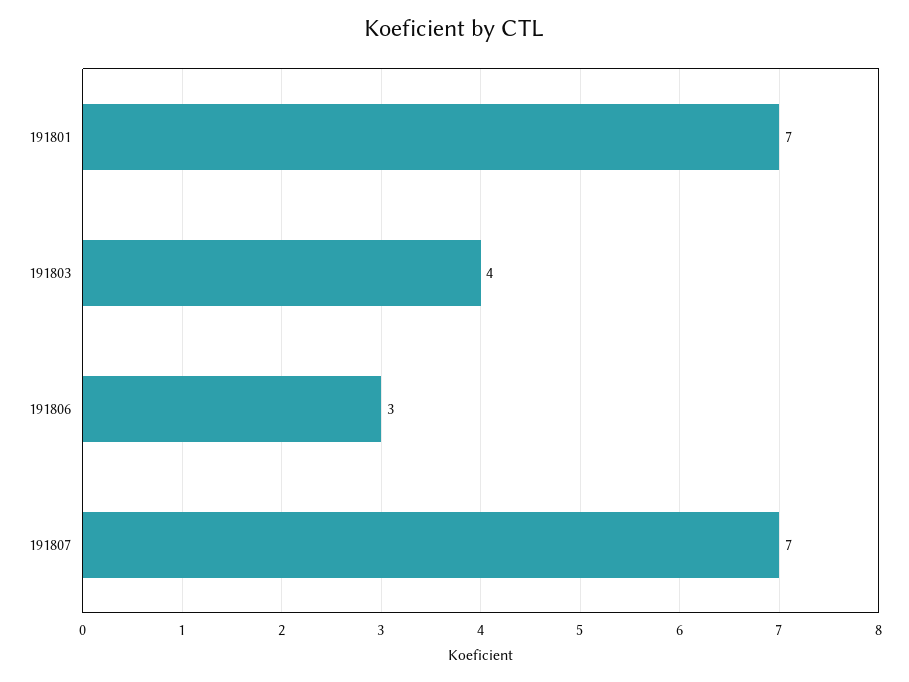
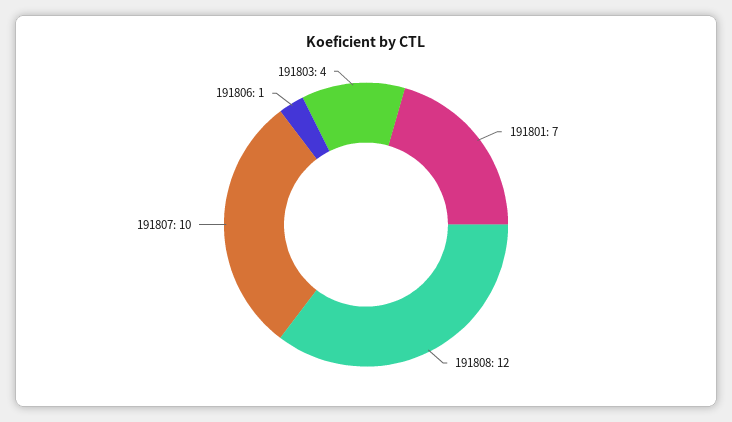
191806: 3 -> 1
191807: 7 -> 10
191808: none -> 12

